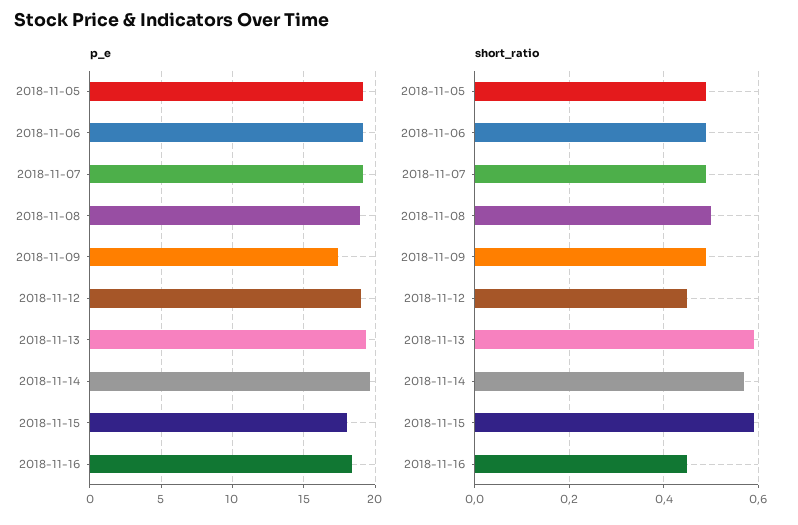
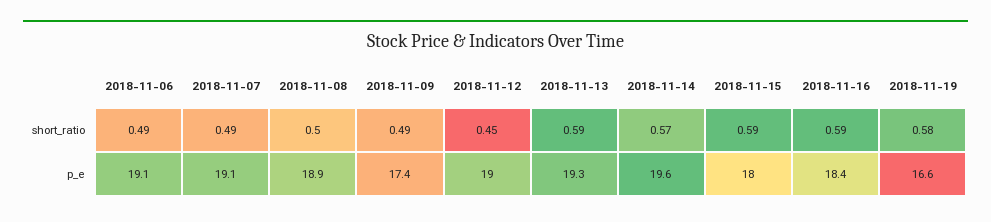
p_e, 2018-11-05: 19 -> none
short_ratio, 2018-11-05: 0.5 -> none
short_ratio, 2018-11-16: 0.45 -> 0.59
short_ratio, 2018-11-19: none -> 0.58
p_e, 2018-11-19: none -> 16.6

